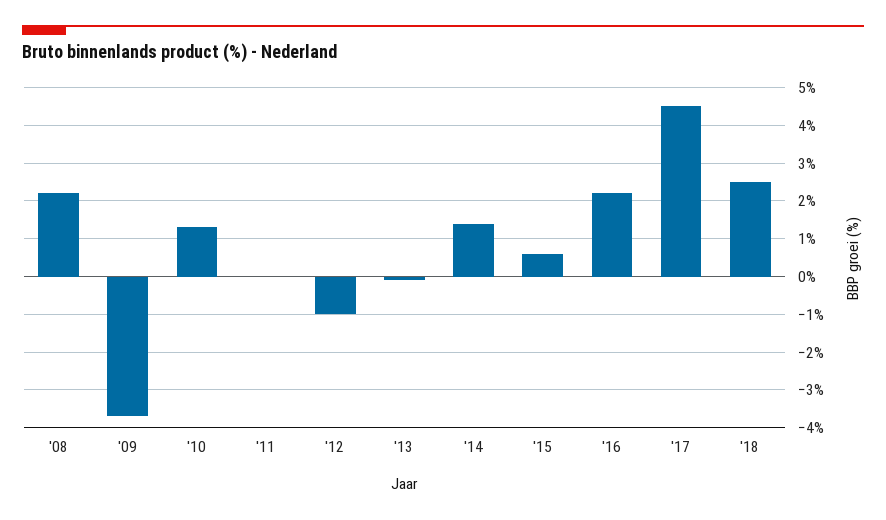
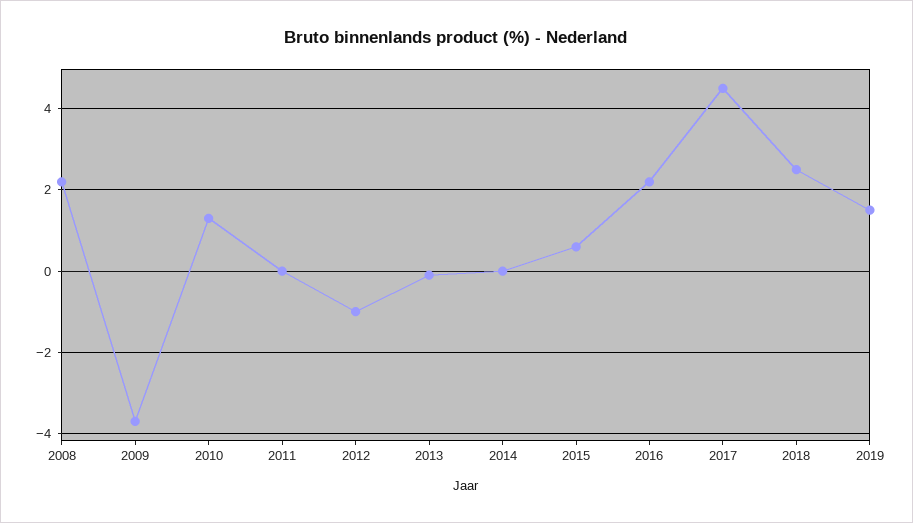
'14: 1.5 -> 0
2019: none -> 1.5

